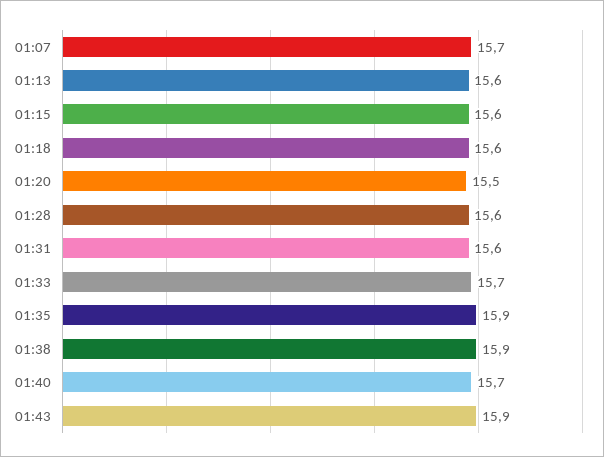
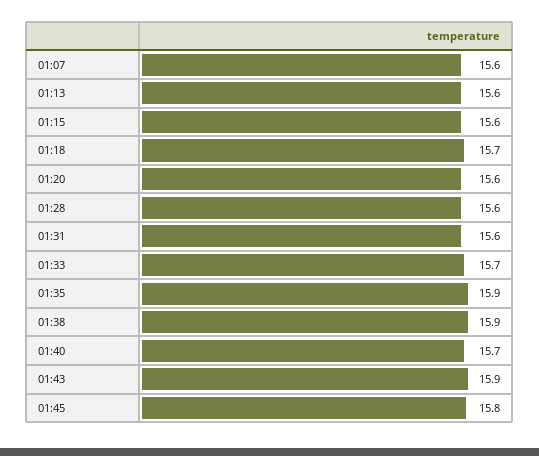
01:07: 15.7 -> 15.6
01:18: 15.6 -> 15.7
01:20: 15.5 -> 15.6
01:45: none -> 15.8

